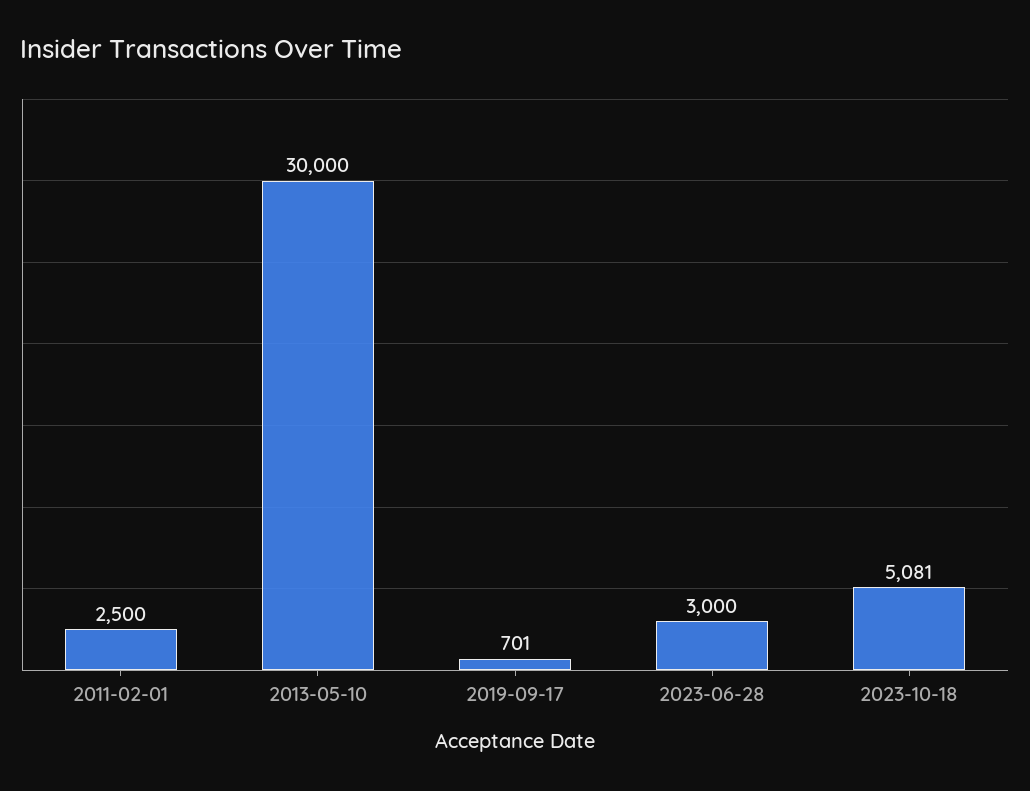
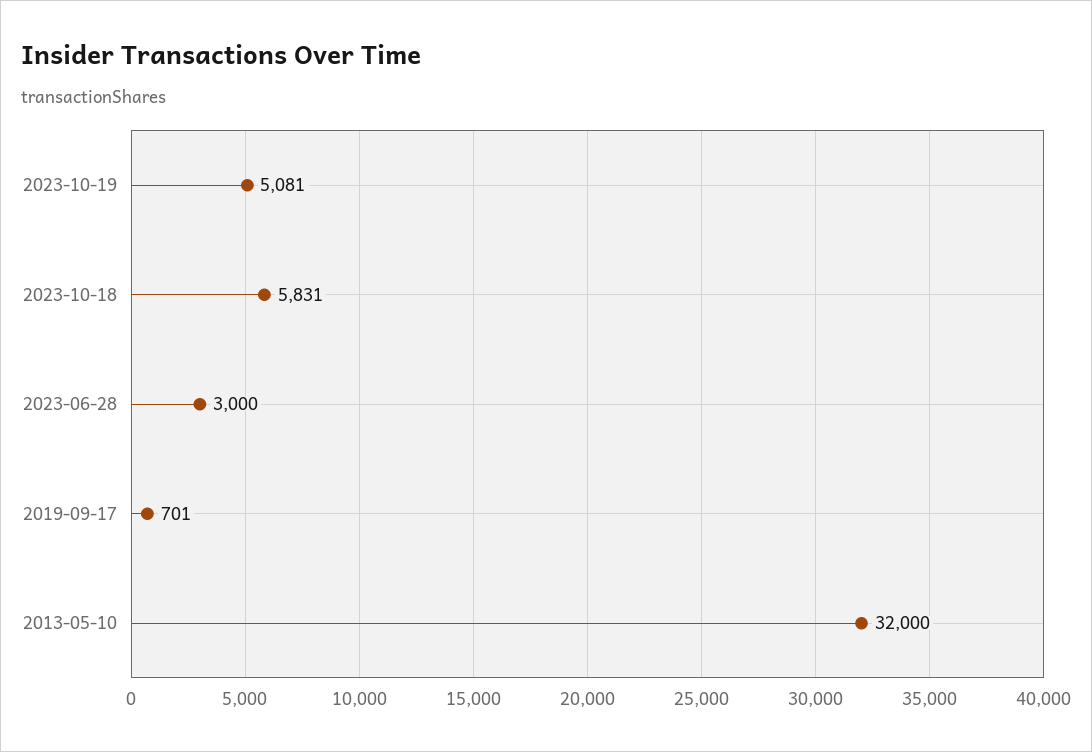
2011-02-01: 2500 -> none
2013-05-10: 30000 -> 32000
2023-10-18: 5081 -> 5831
2023-10-19: none -> 5081

